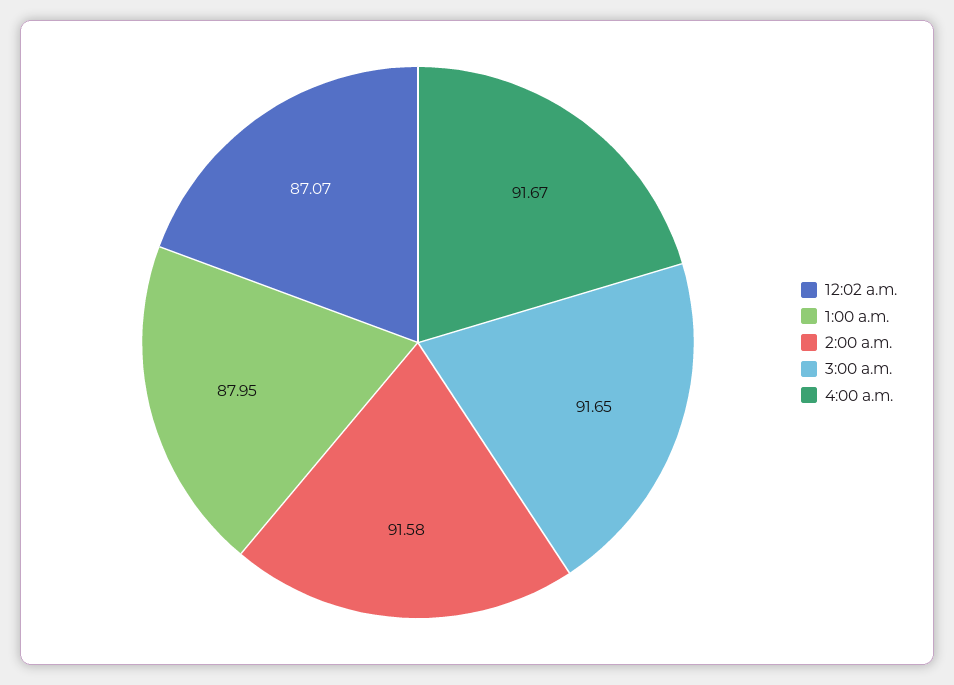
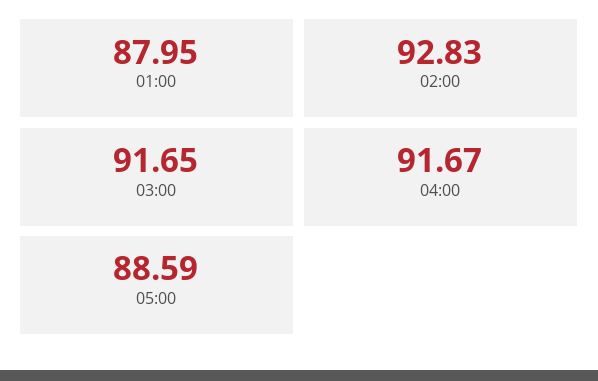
12:02 a.m.: 87.07 -> none
2:00 a.m.: 91.58 -> 92.83
05:00: none -> 88.59

